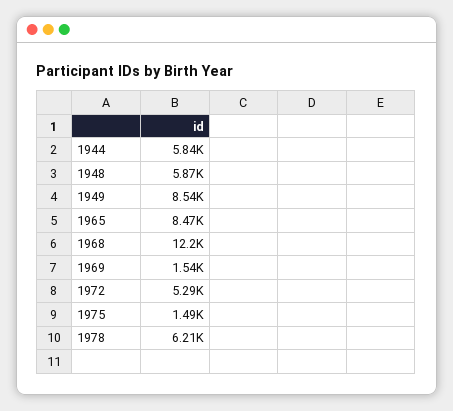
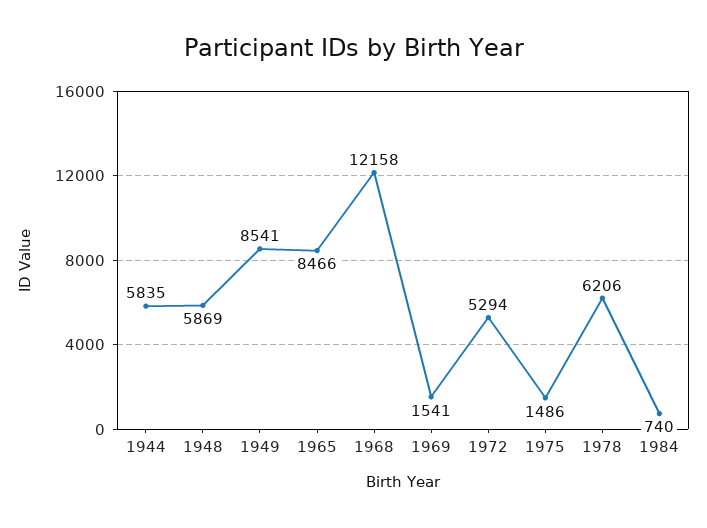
1984: none -> 740

